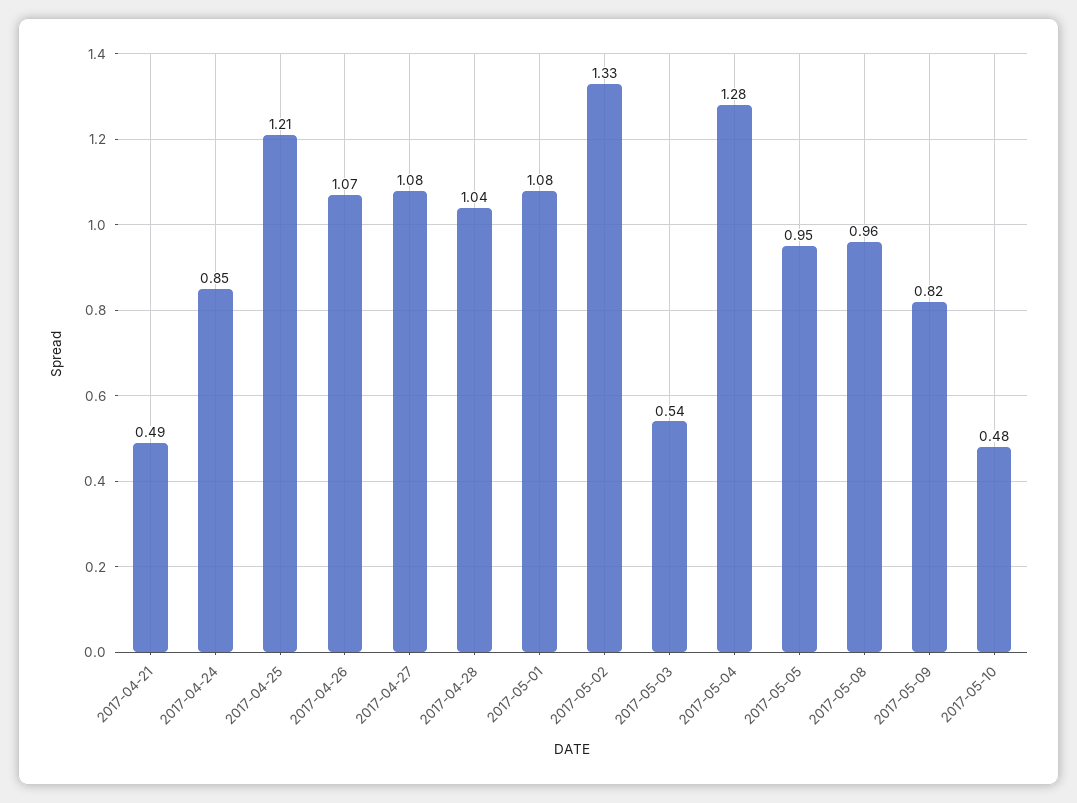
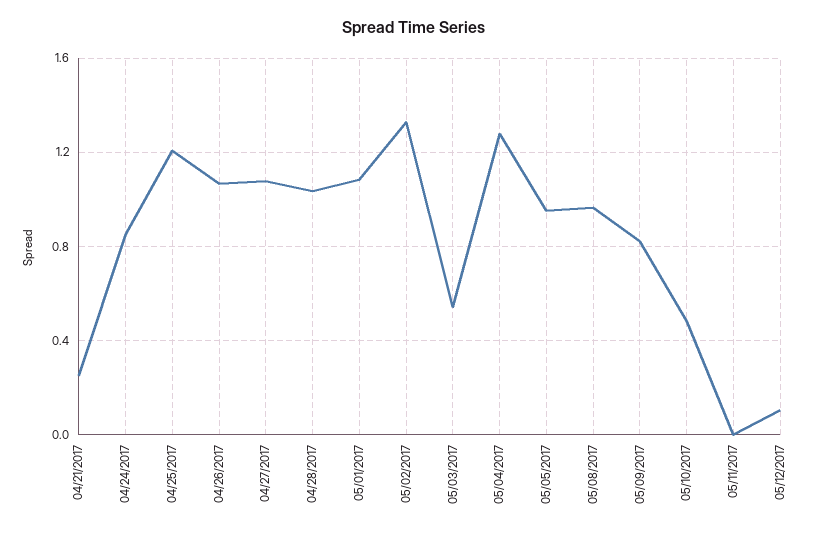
2017-04-21: 0.49 -> 0.25
05/11/2017: none -> 0
05/12/2017: none -> 0.1

